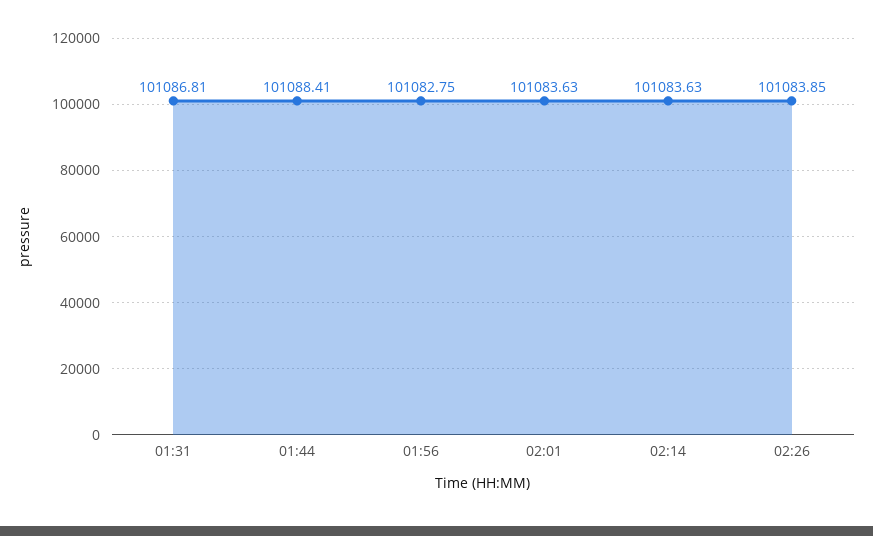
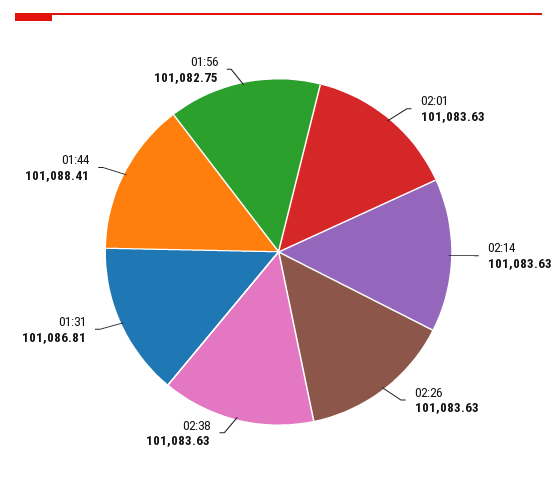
02:26: 101083.85 -> 101083.63
02:38: none -> 101083.63

